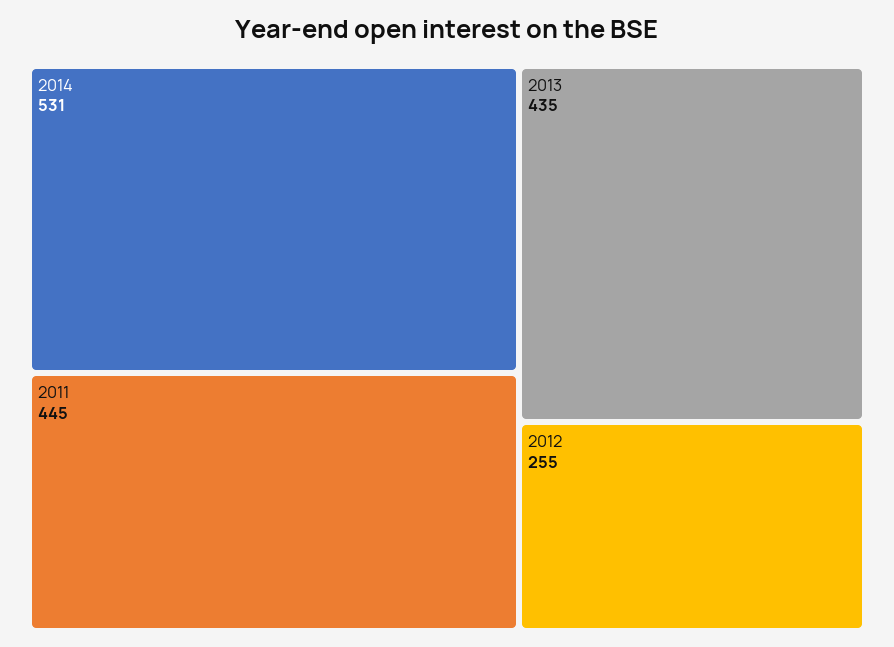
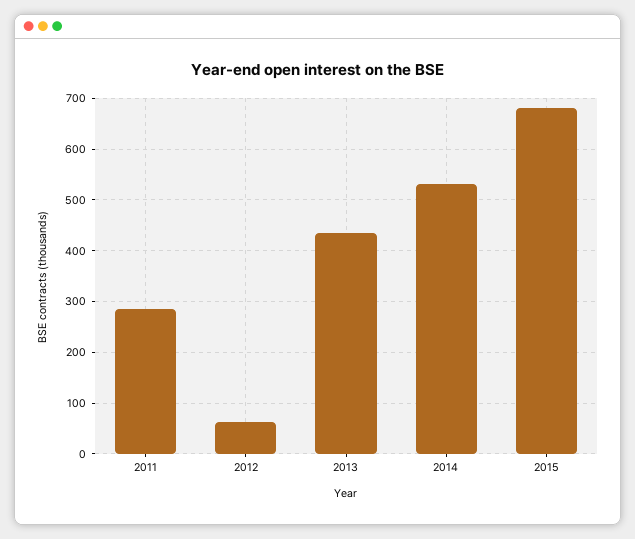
2011: 445 -> 280
2012: 255 -> 60
2015: none -> 680

